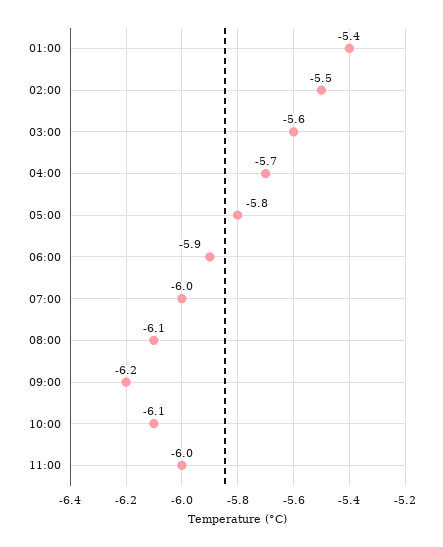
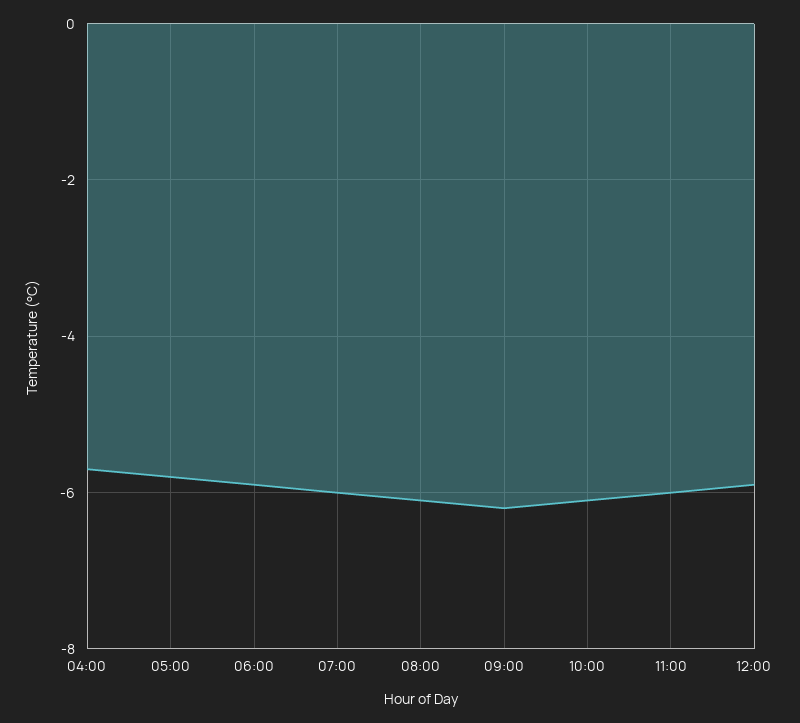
01:00: -5.4 -> none
02:00: -5.5 -> none
03:00: -5.6 -> none
12:00: none -> -6

